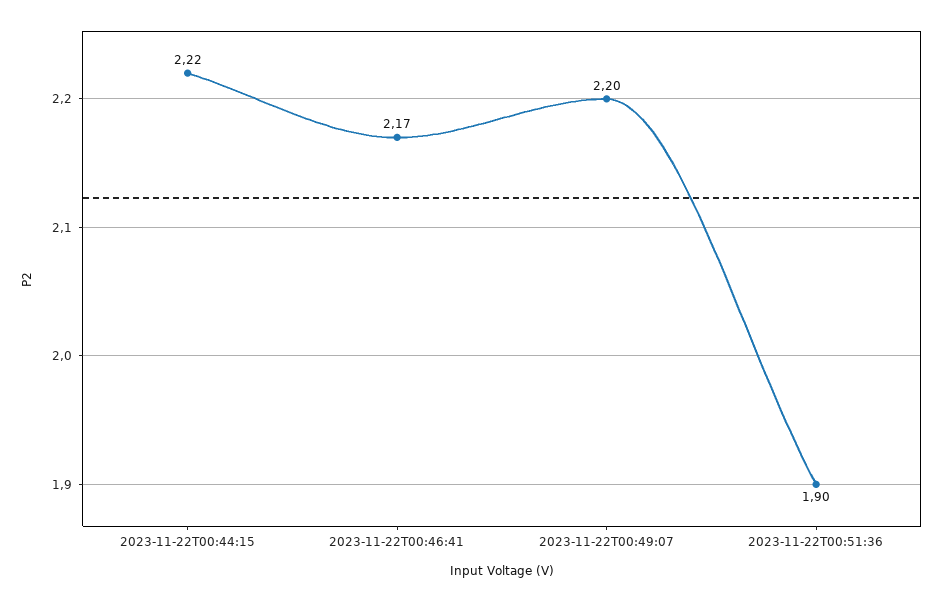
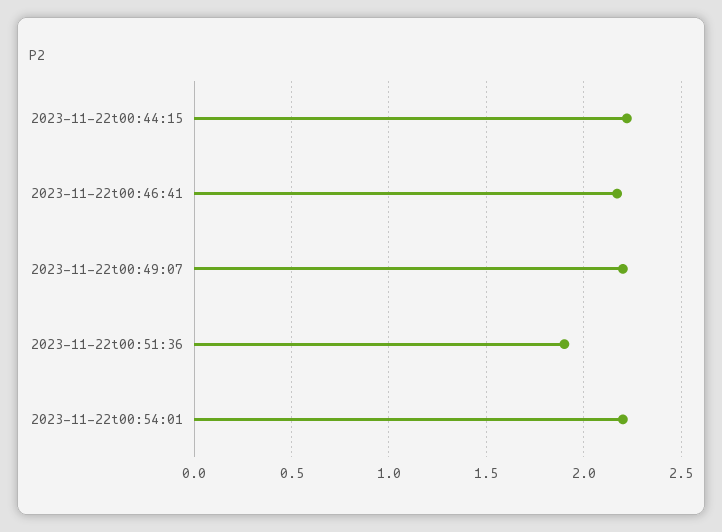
2023-11-22t00:54:01: none -> 2.2

